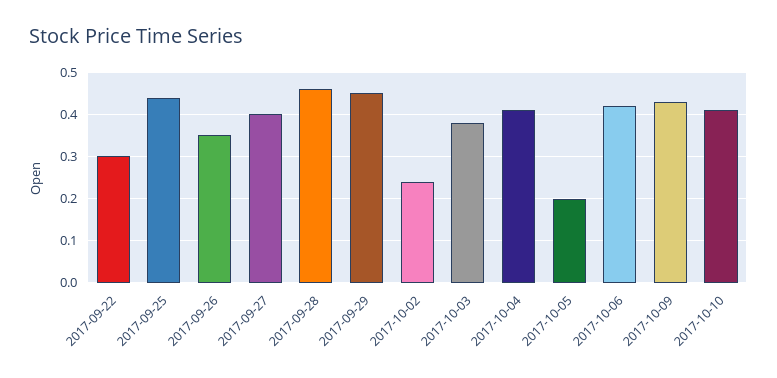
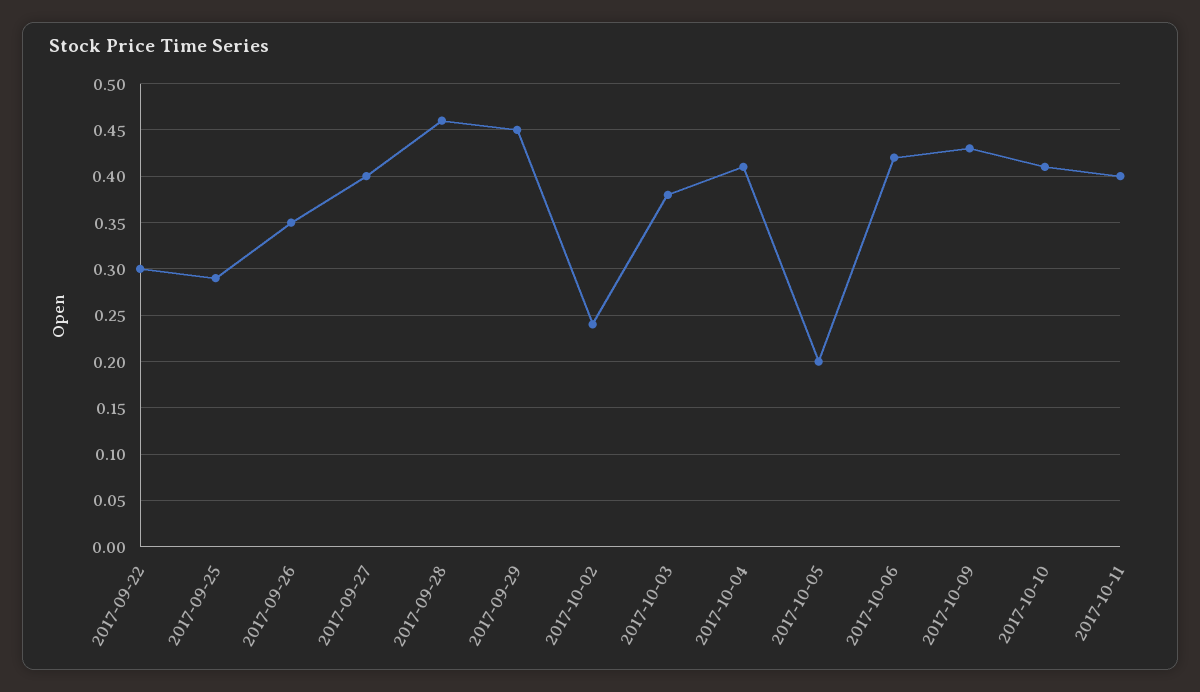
2017-09-25: 0.45 -> 0.29
2017-10-11: none -> 0.4

